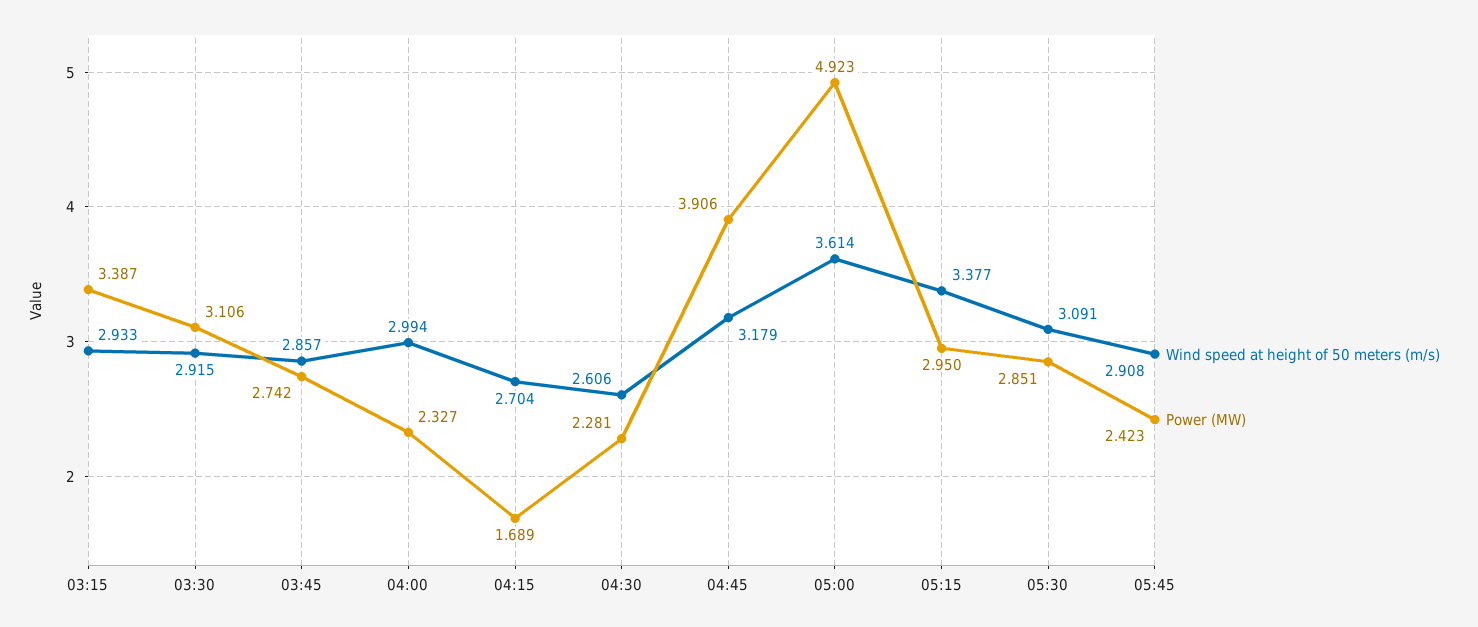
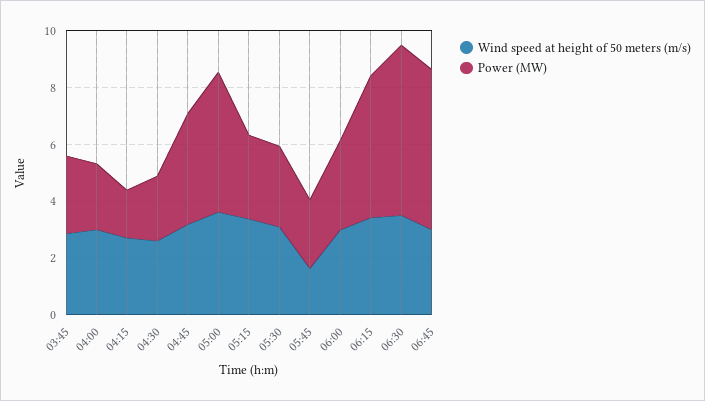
Wind speed at height of 50 meters (m/s), 03:15: 2.933 -> none
Power (MW), 03:15: 3.387 -> none
Wind speed at height of 50 meters (m/s), 03:30: 2.915 -> none
Power (MW), 03:30: 3.106 -> none
Wind speed at height of 50 meters (m/s), 05:45: 2.908 -> 1.5
Wind speed at height of 50 meters (m/s), 06:00: none -> 3
Power (MW), 06:00: none -> 3
Wind speed at height of 50 meters (m/s), 06:15: none -> 3.5
Power (MW), 06:15: none -> 5
Wind speed at height of 50 meters (m/s), 06:30: none -> 3.5
Power (MW), 06:30: none -> 6
Wind speed at height of 50 meters (m/s), 06:45: none -> 3
Power (MW), 06:45: none -> 5.5

